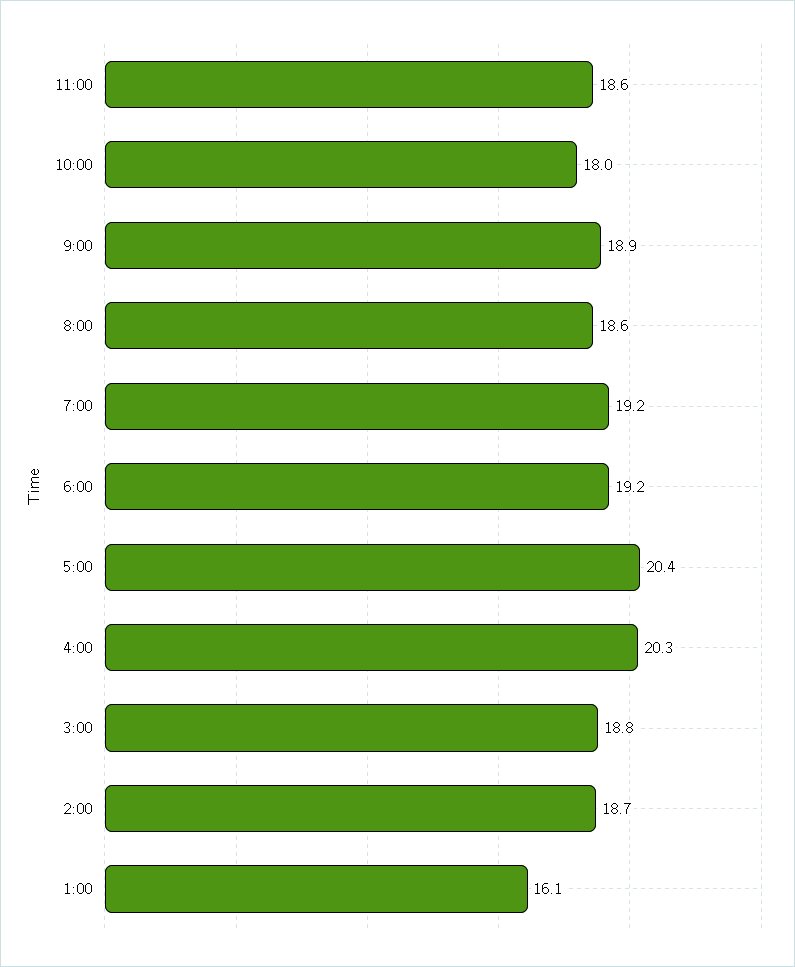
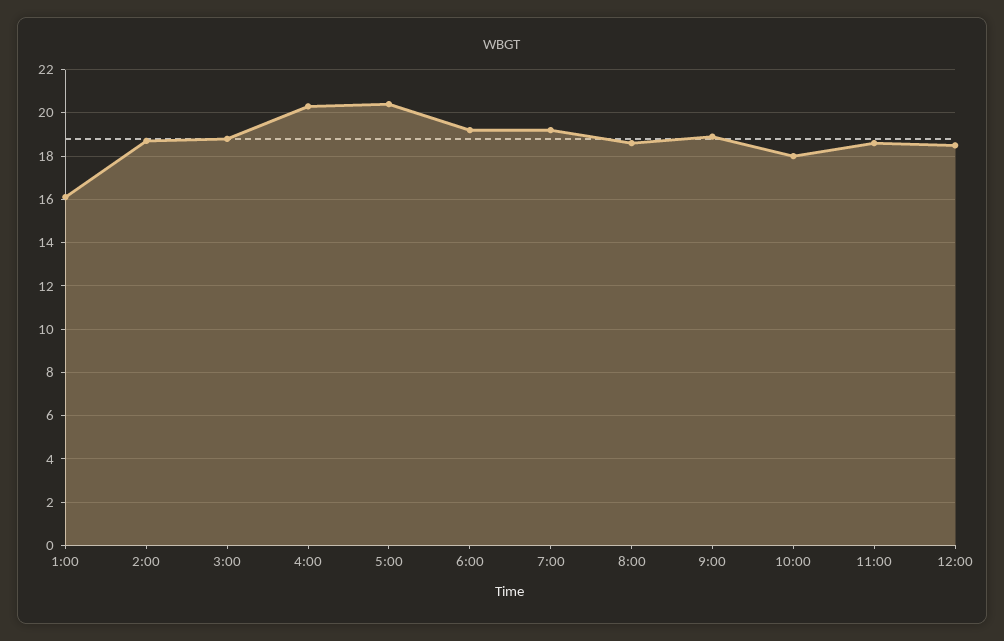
12:00: none -> 18.5

